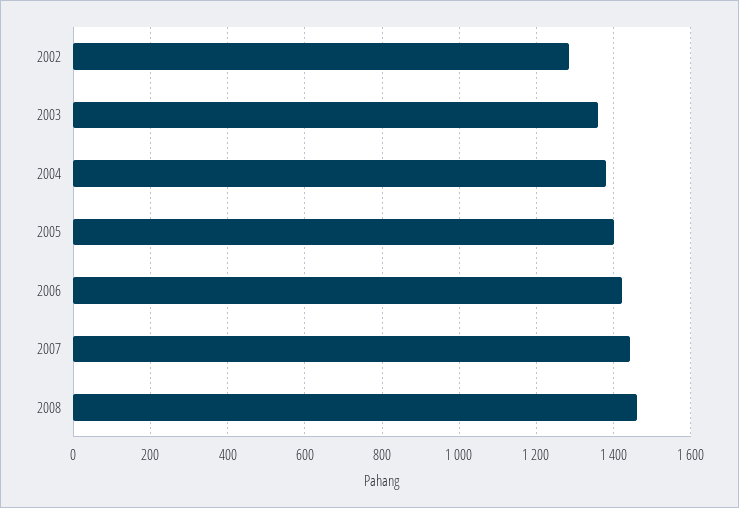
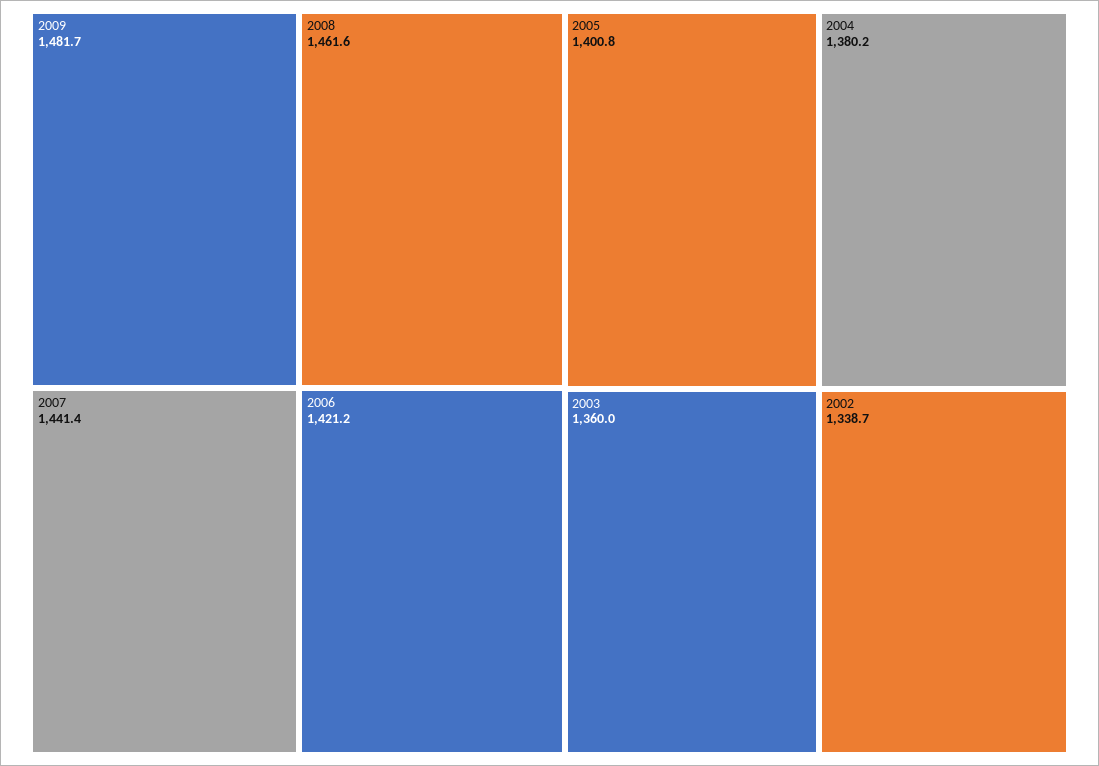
2002: 1280 -> 1338.7
2009: none -> 1481.7

